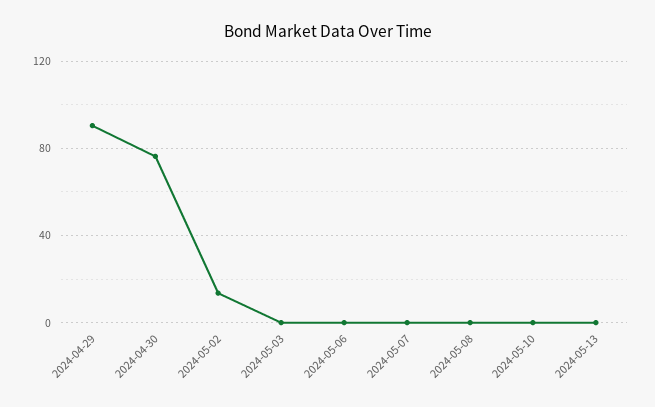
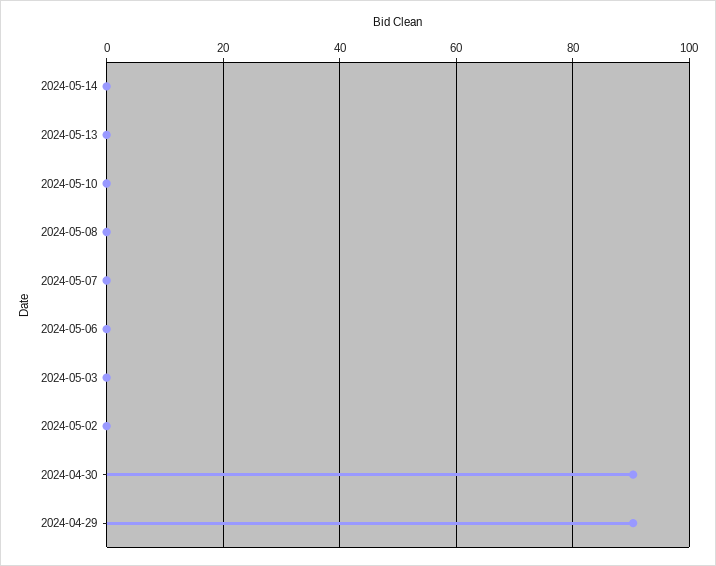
2024-04-30: 75 -> 90
2024-05-02: 15 -> 0
2024-05-14: none -> 0

